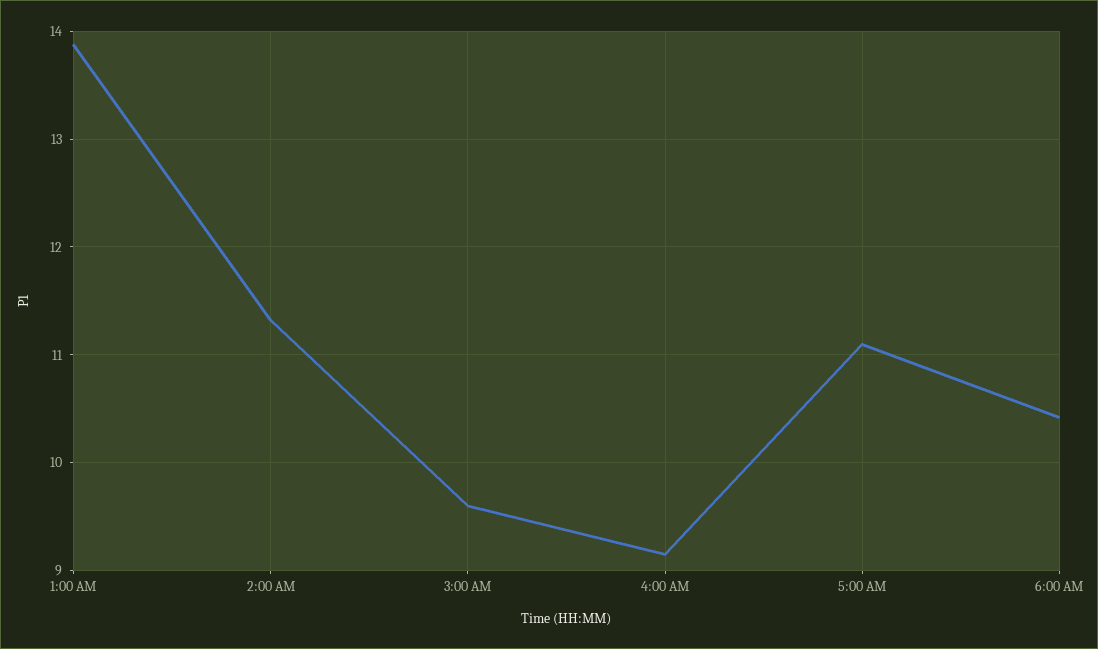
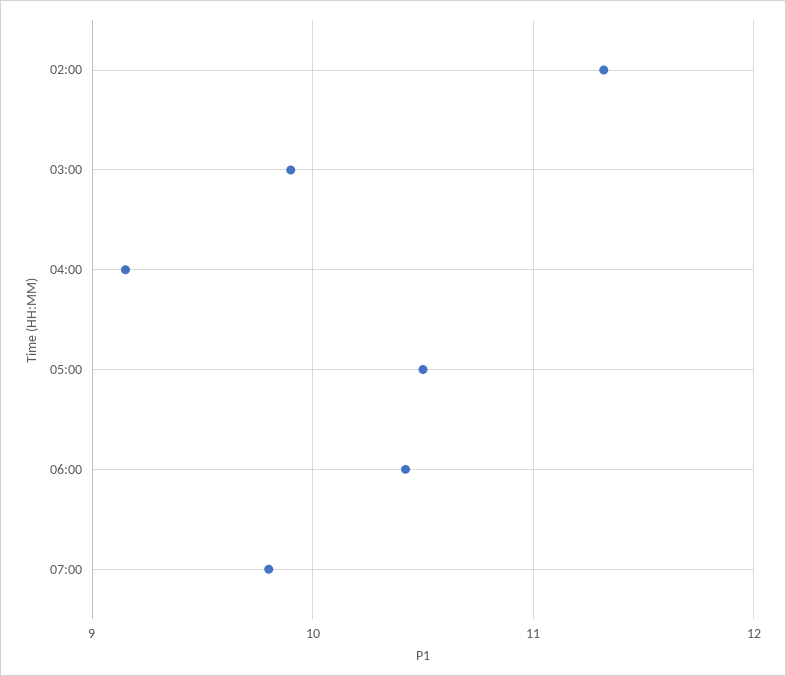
1:00 AM: 13.9 -> none
3:00 AM: 9.6 -> 9.9
5:00 AM: 11.1 -> 10.5
07:00: none -> 9.8

